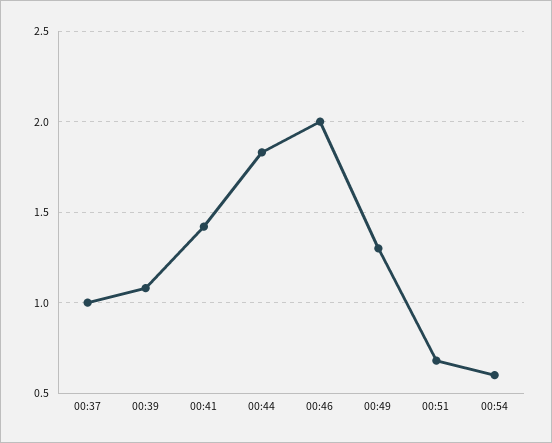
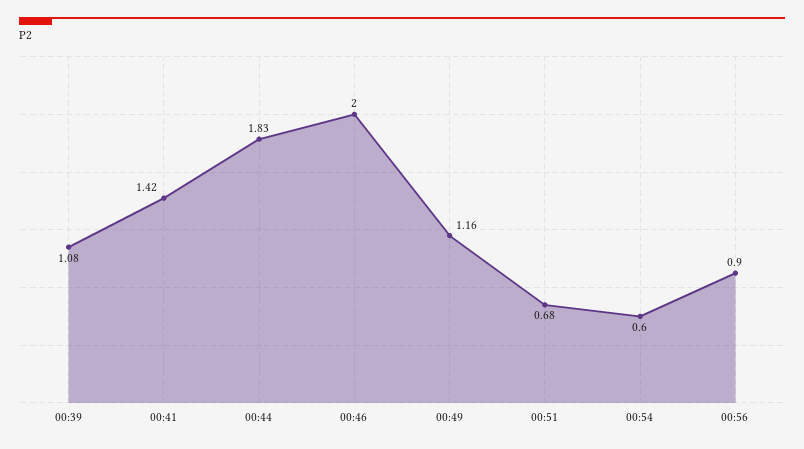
00:37: 1 -> none
00:49: 1.3 -> 1.16
00:56: none -> 0.9

